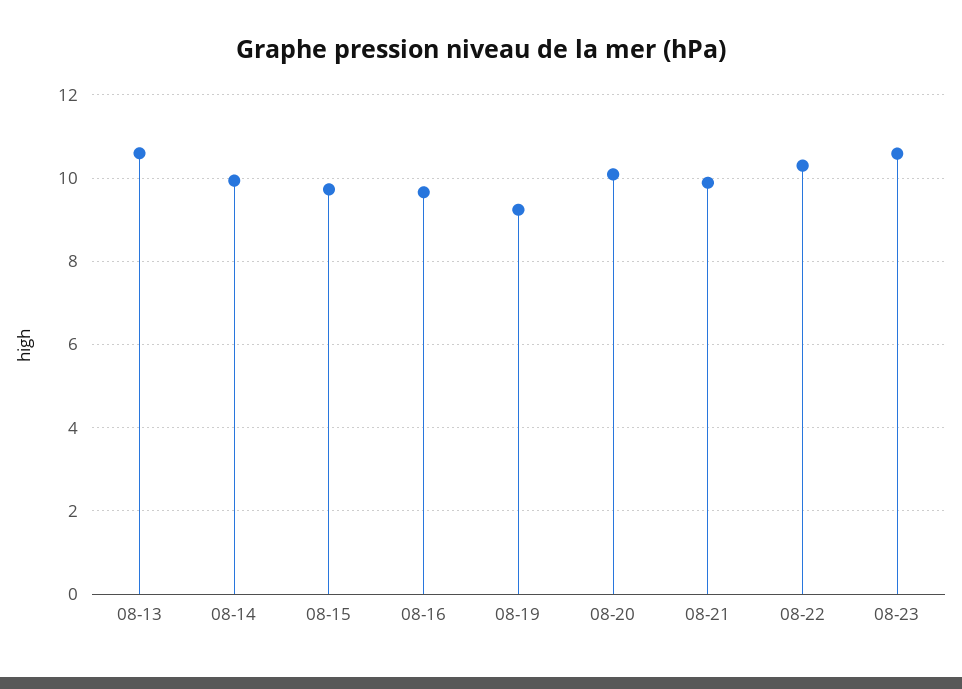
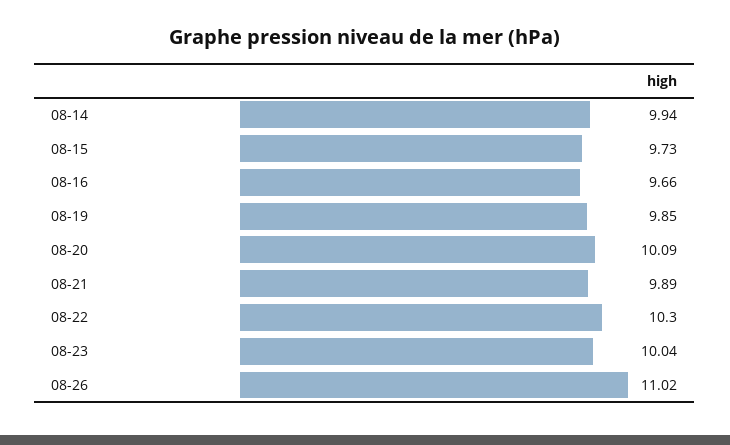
08-13: 10.6 -> none
08-19: 9.2 -> 9.85
08-23: 10.6 -> 10.04
08-26: none -> 11.02

